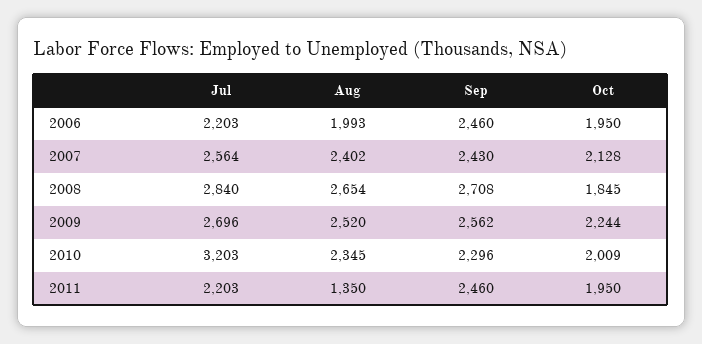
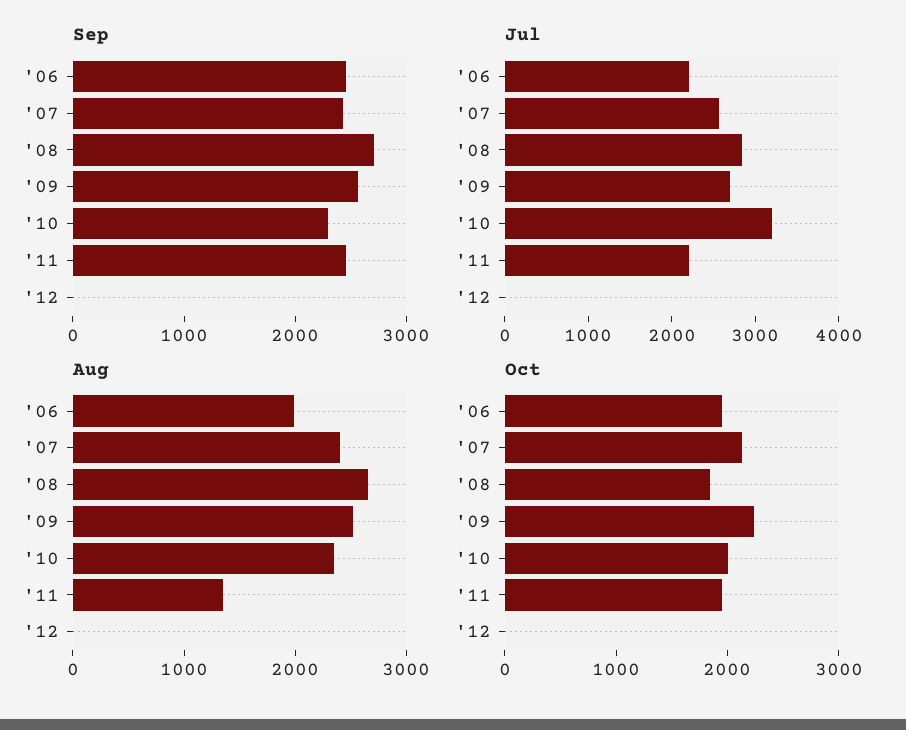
Sep, '12: none -> 0
Jul, '12: none -> 0
Aug, '12: none -> 0
Oct, '12: none -> 0

